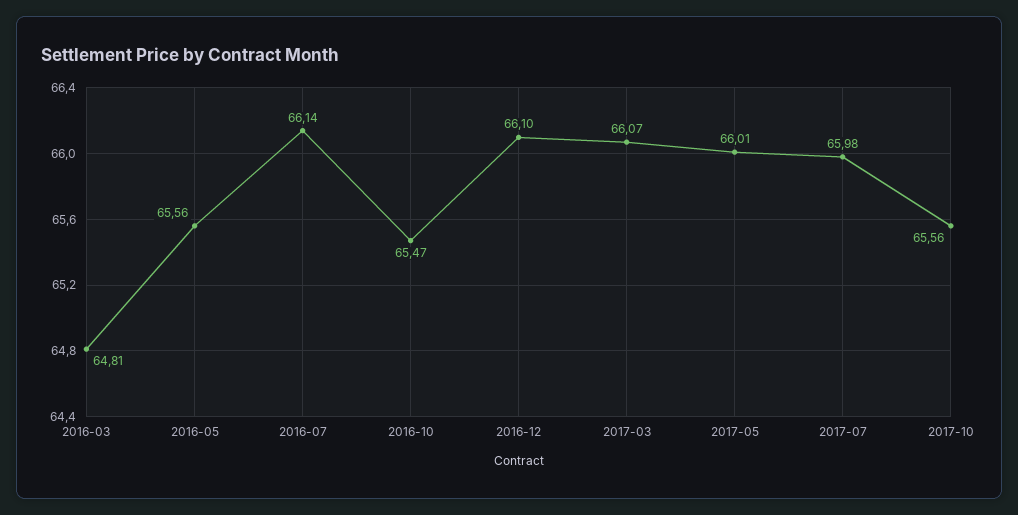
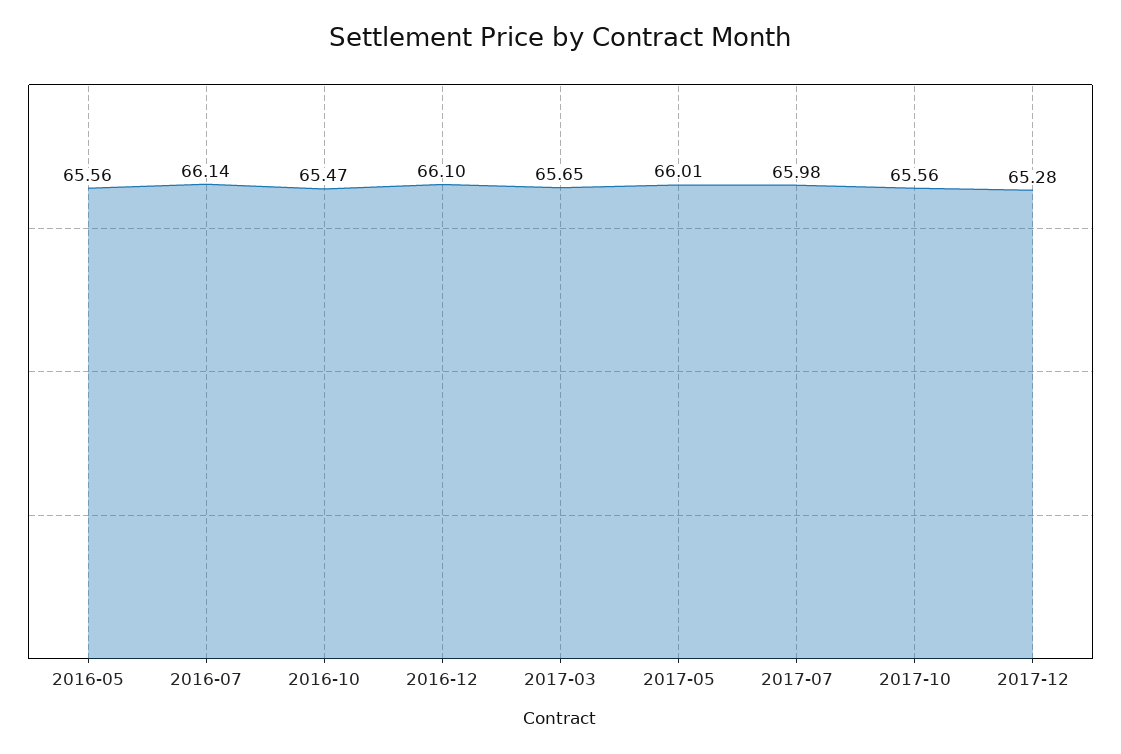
2016-03: 64.81 -> none
2017-03: 66.07 -> 65.65
2017-12: none -> 65.28

